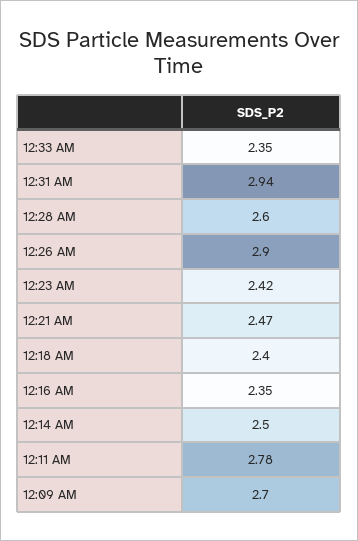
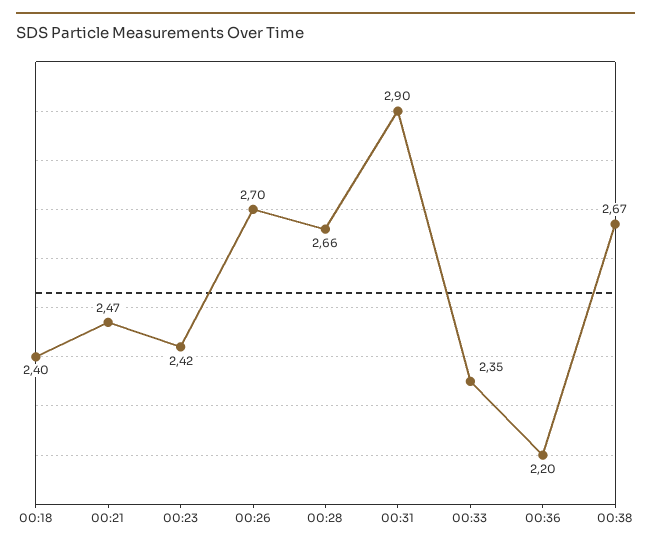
12:31 AM: 2.94 -> 2.9
12:28 AM: 2.6 -> 2.66
12:26 AM: 2.9 -> 2.7
12:16 AM: 2.35 -> none
12:14 AM: 2.5 -> none
12:11 AM: 2.78 -> none
12:09 AM: 2.7 -> none
00:36: none -> 2.2
00:38: none -> 2.67

